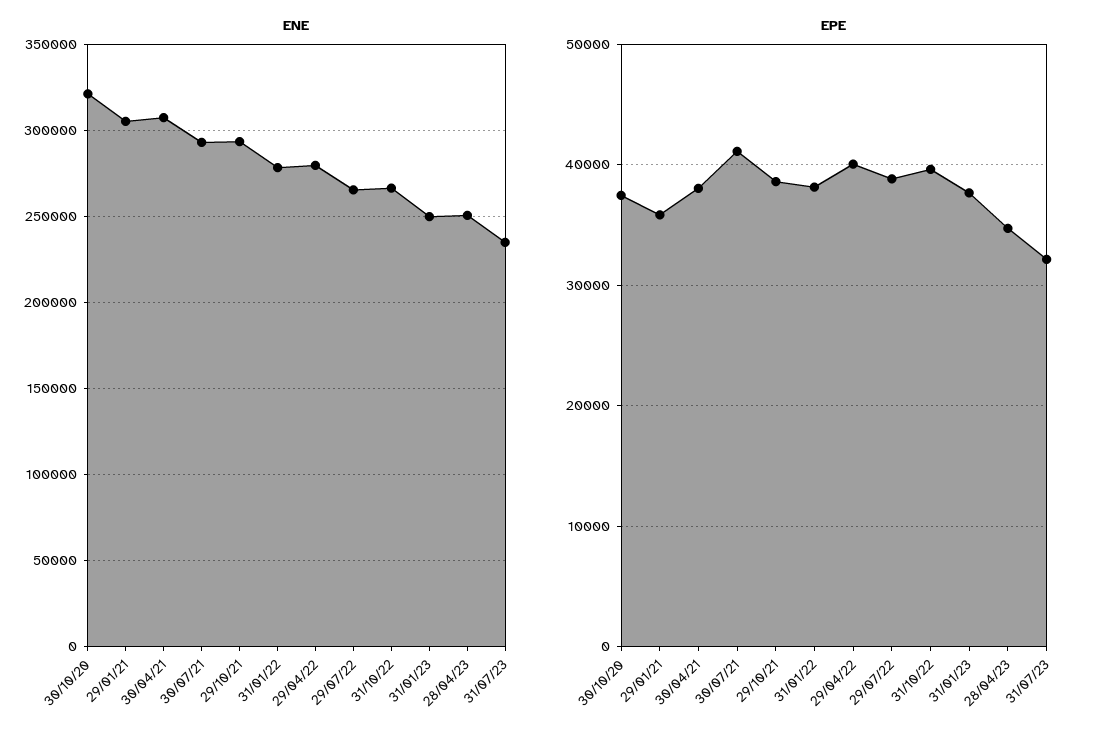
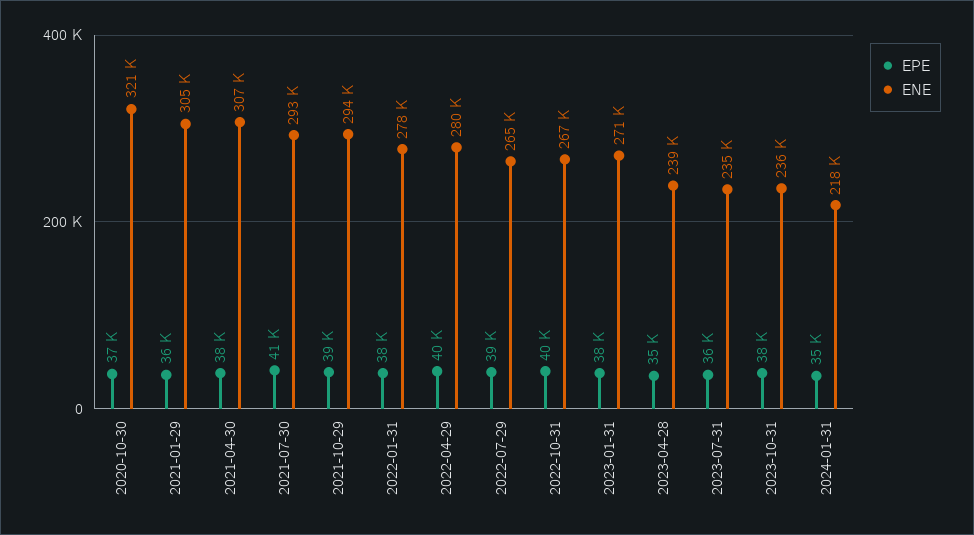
ENE, 31/01/23: 250000 -> 271000
ENE, 28/04/23: 250000 -> 239000
EPE, 31/07/23: 32000 -> 36000
EPE, 2023-10-31: none -> 38000
ENE, 2023-10-31: none -> 236000
EPE, 2024-01-31: none -> 35000
ENE, 2024-01-31: none -> 218000

